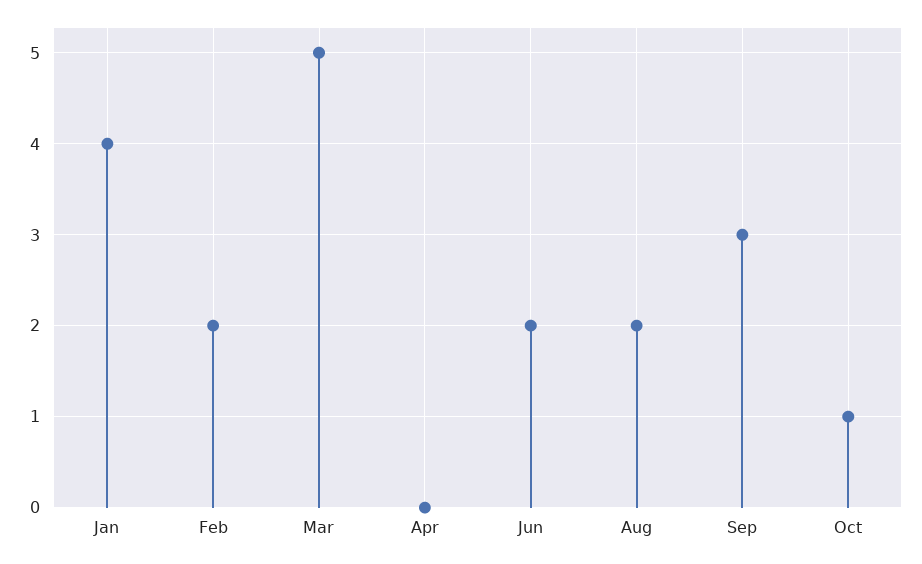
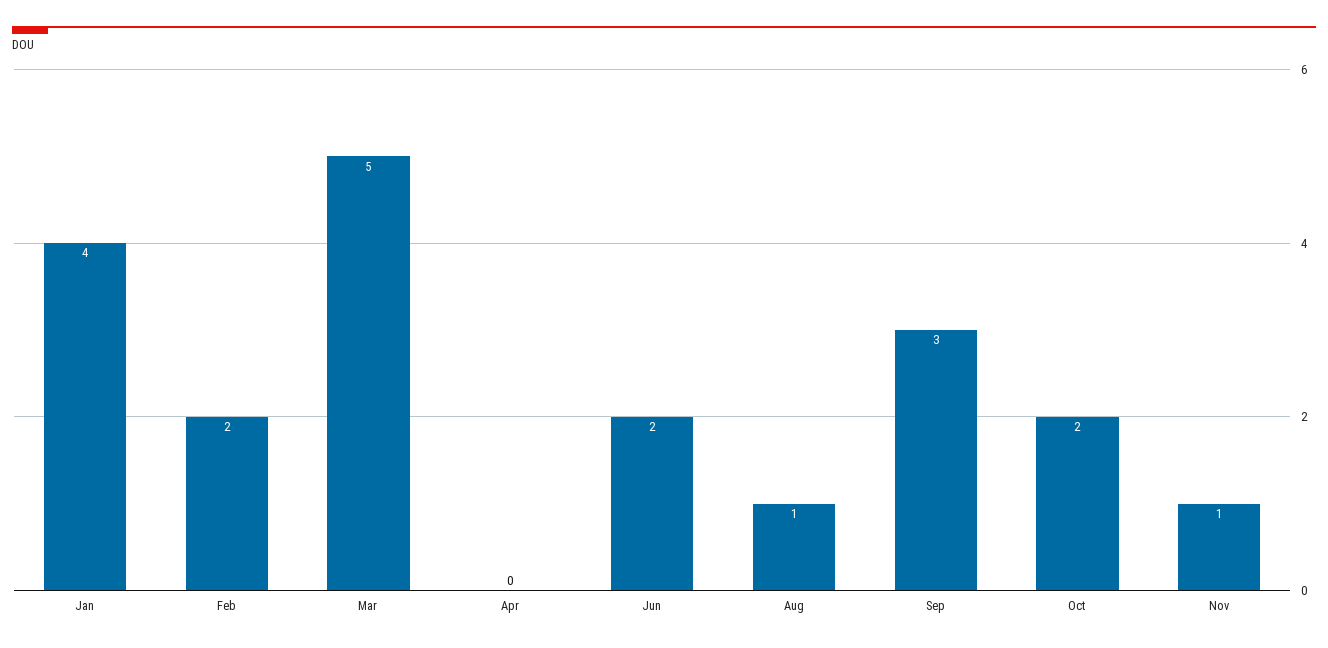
Aug: 2 -> 1
Oct: 1 -> 2
Nov: none -> 1

